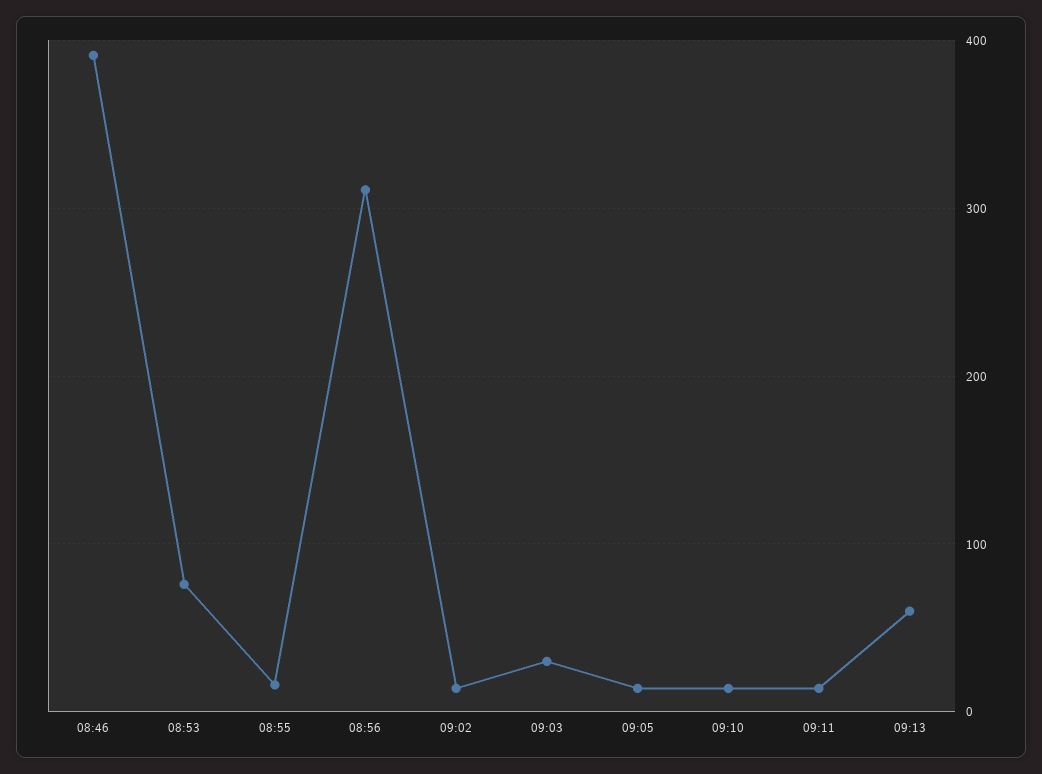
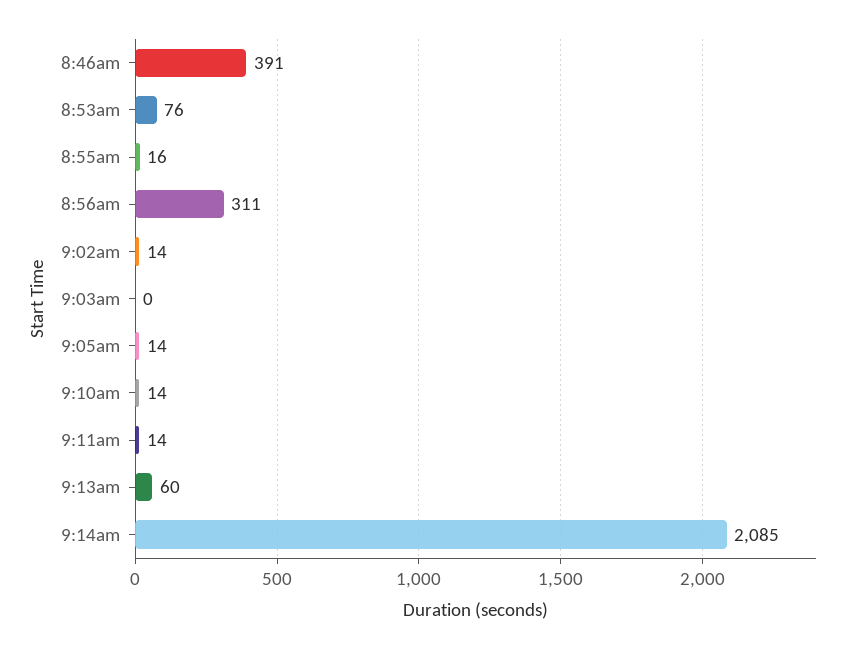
09:03: 30 -> 0
9:14am: none -> 2085

